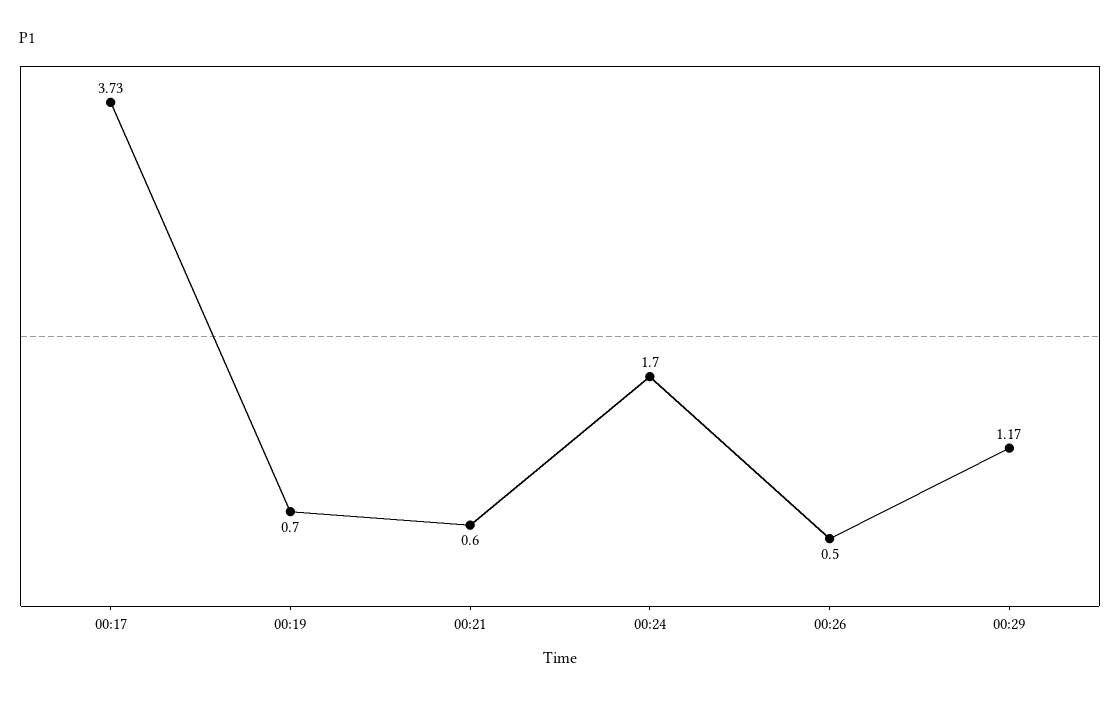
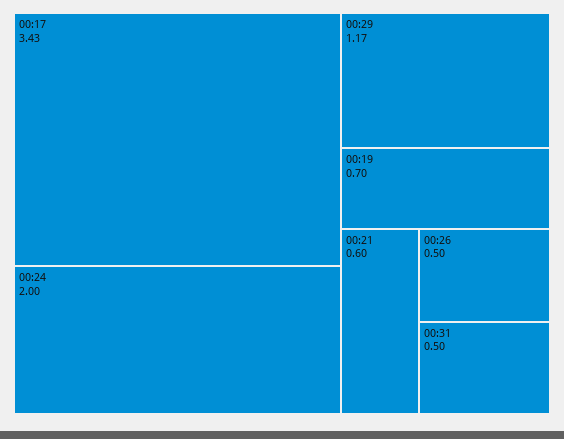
00:17: 3.73 -> 3.43
00:24: 1.7 -> 2
00:31: none -> 0.5

